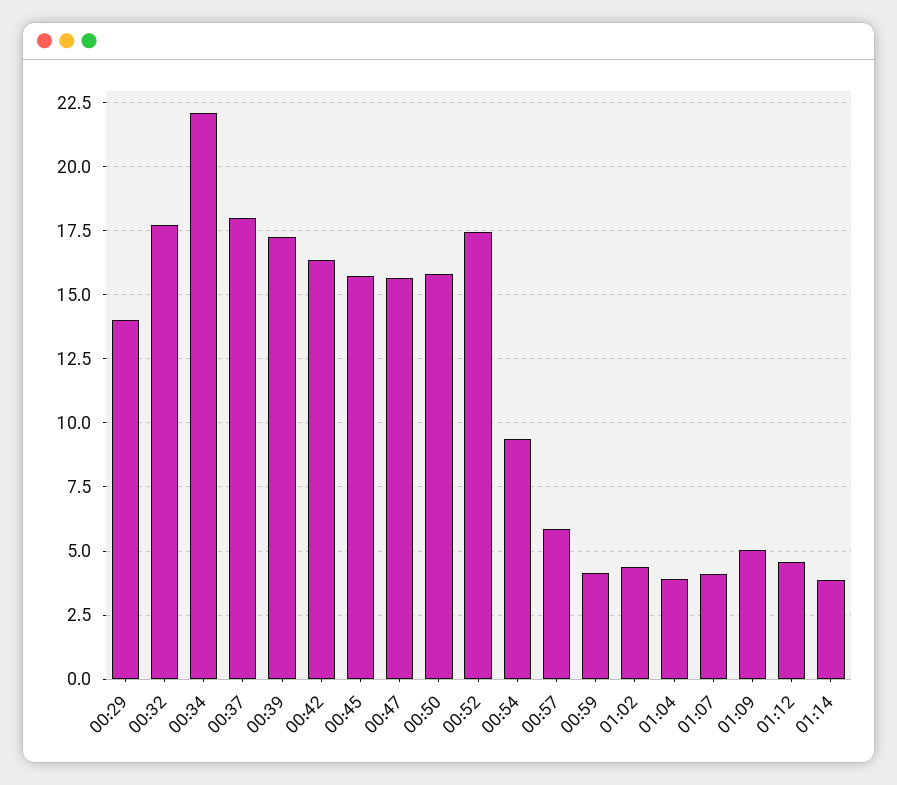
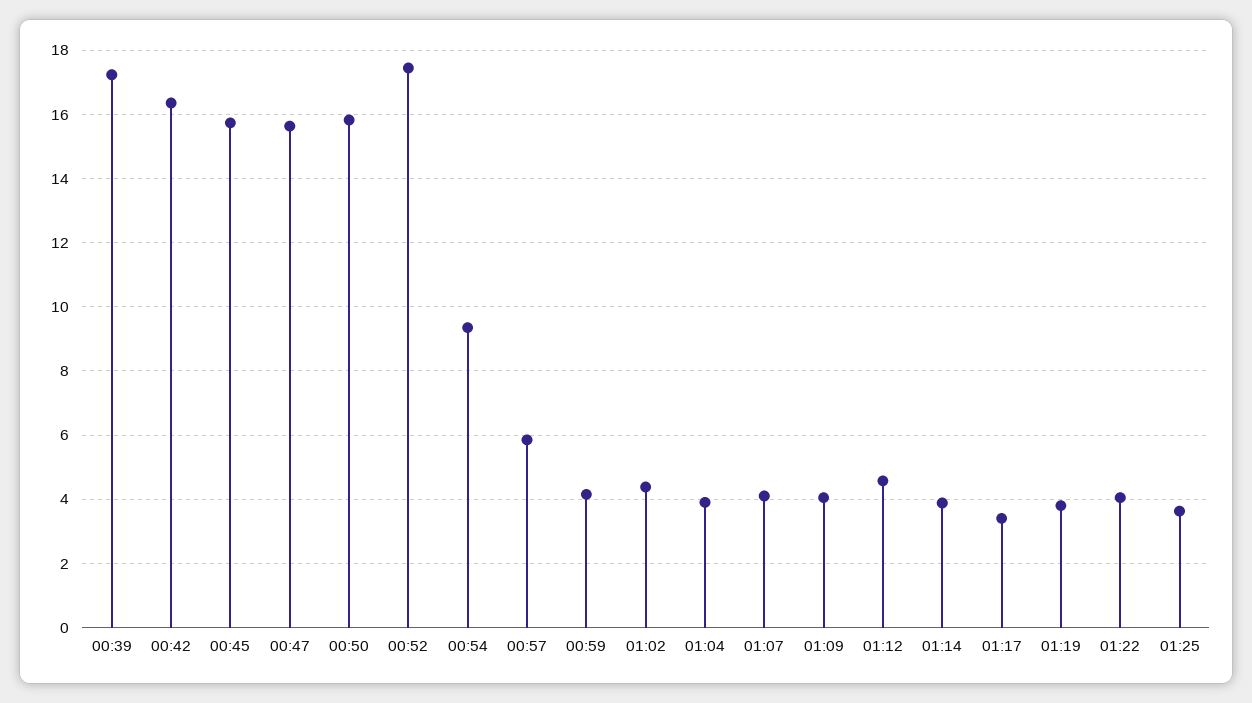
00:29: 14 -> none
00:32: 17.75 -> none
00:34: 22 -> none
00:37: 18 -> none
01:09: 5 -> 4
01:17: none -> 3.4
01:19: none -> 3.8
01:22: none -> 4
01:25: none -> 3.6

